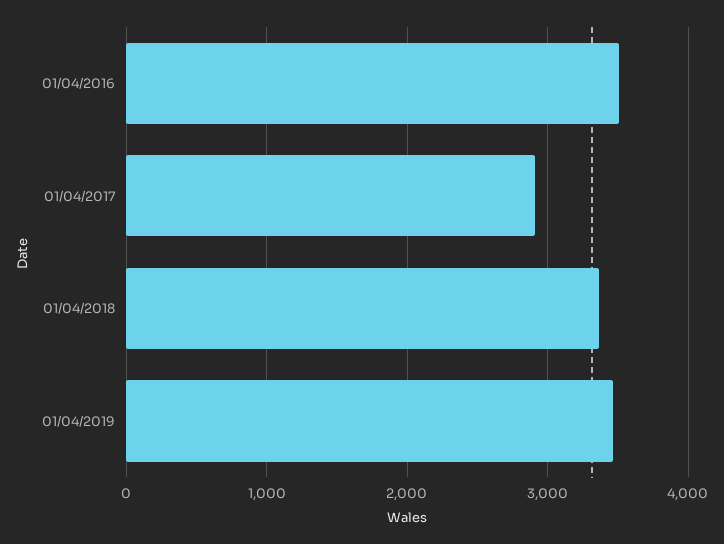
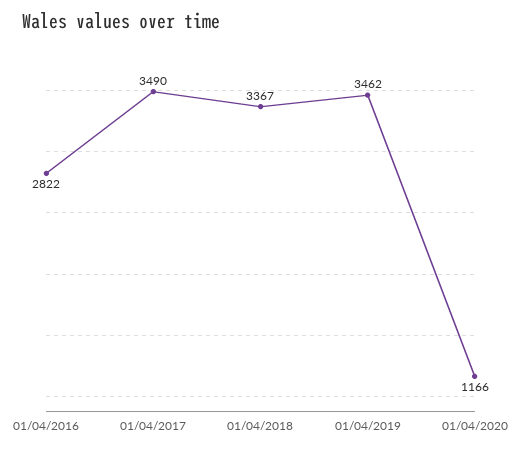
01/04/2016: 3500 -> 2822
01/04/2017: 2900 -> 3490
01/04/2020: none -> 1166

